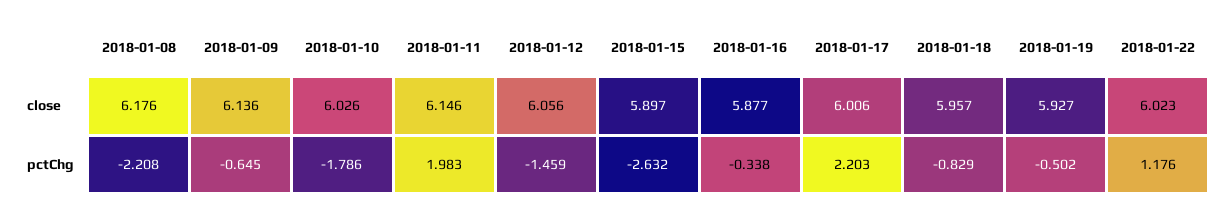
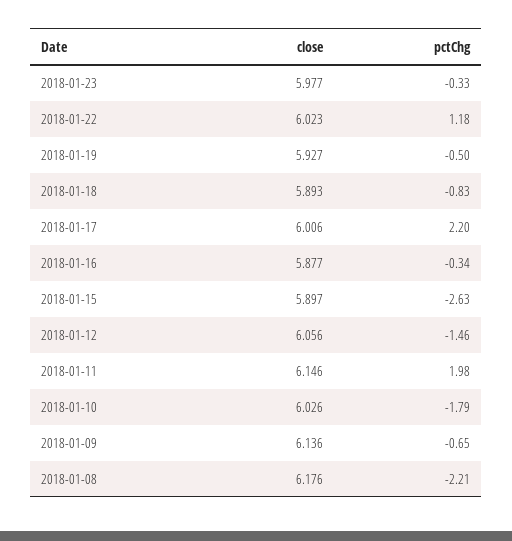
2018-01-18, close: 5.957 -> 5.893
2018-01-23, close: none -> 5.977
2018-01-23, pctChg: none -> -0.33

